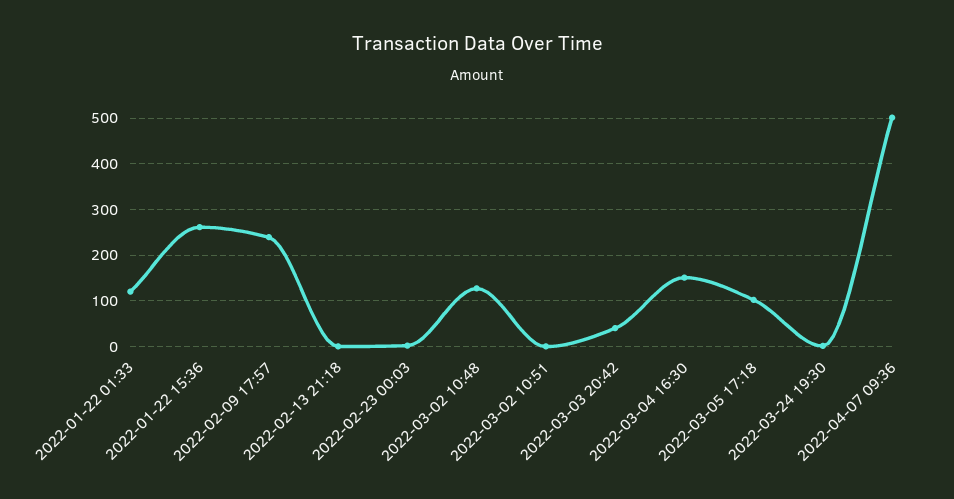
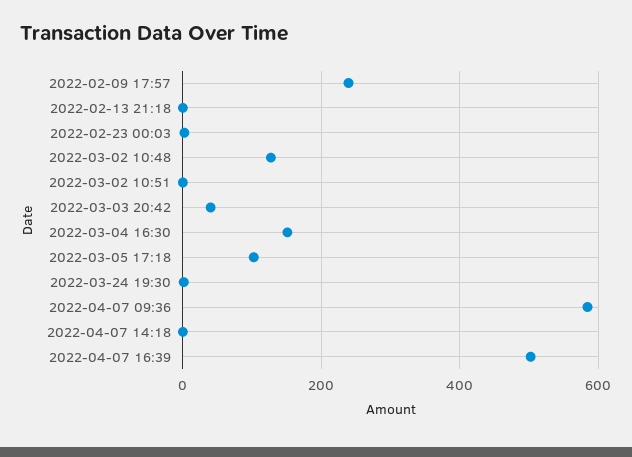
2022-01-22 01:33: 120 -> none
2022-01-22 15:36: 260 -> none
2022-04-07 09:36: 500 -> 580
2022-04-07 14:18: none -> 0
2022-04-07 16:39: none -> 500

